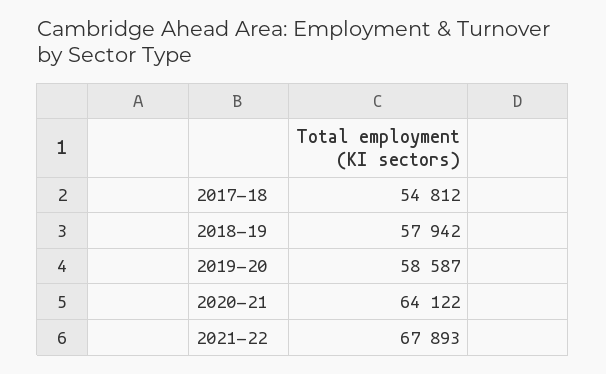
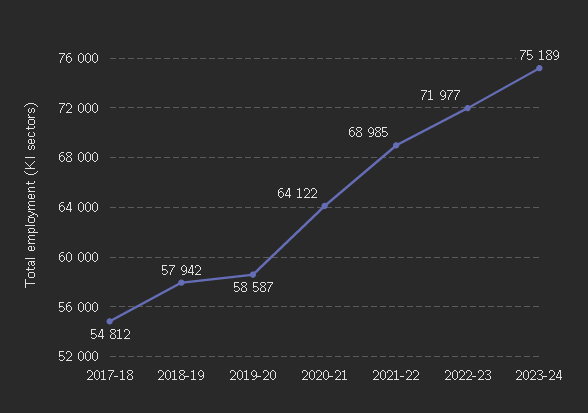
2021-22: 67893 -> 68985
2022-23: none -> 71977
2023-24: none -> 75189

